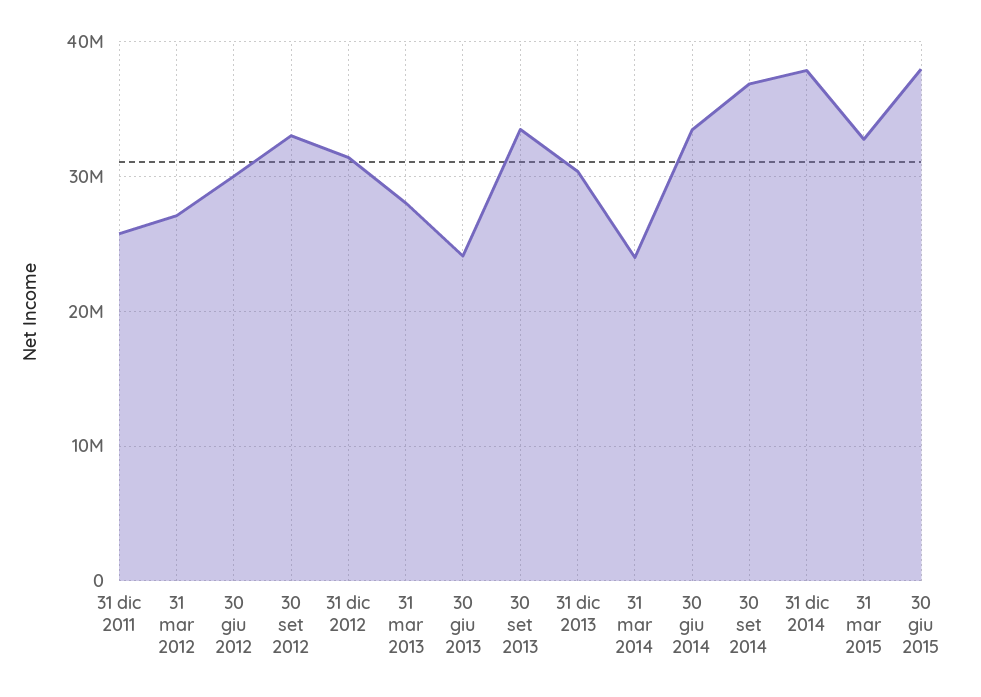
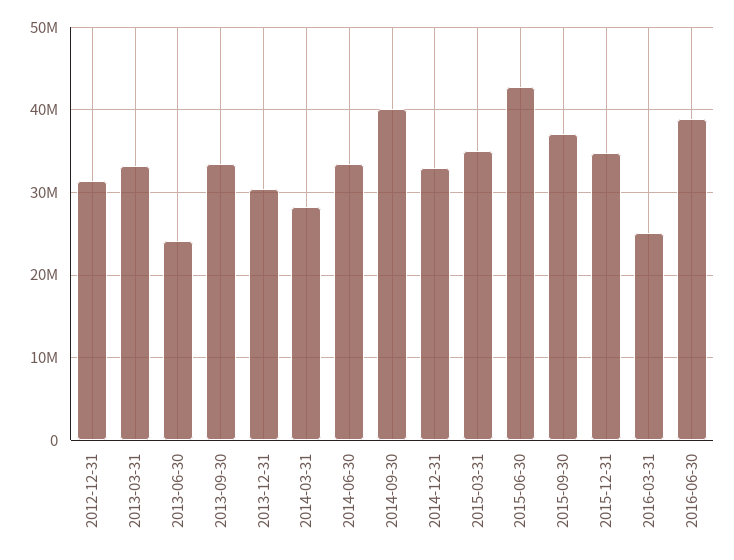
31 dic 2011: 26000000 -> none
31 mar 2012: 27000000 -> none
30 giu 2012: 30000000 -> none
30 set 2012: 33000000 -> none
31 mar 2013: 28000000 -> 33000000
31 mar 2014: 24000000 -> 28000000
30 set 2014: 37000000 -> 40000000
31 dic 2014: 38000000 -> 33000000
31 mar 2015: 33000000 -> 35000000
30 giu 2015: 38000000 -> 43000000
2015-09-30: none -> 37000000
2015-12-31: none -> 35000000
2016-03-31: none -> 25000000
2016-06-30: none -> 39000000

